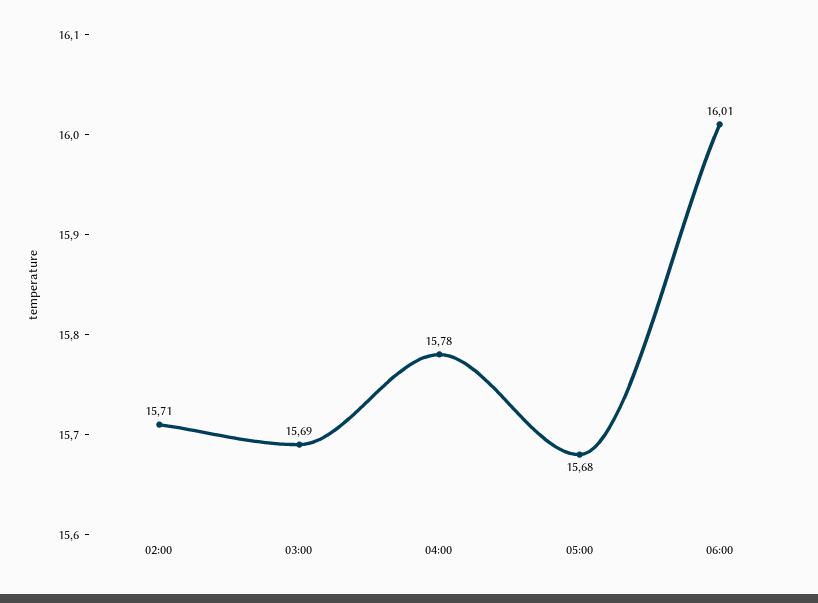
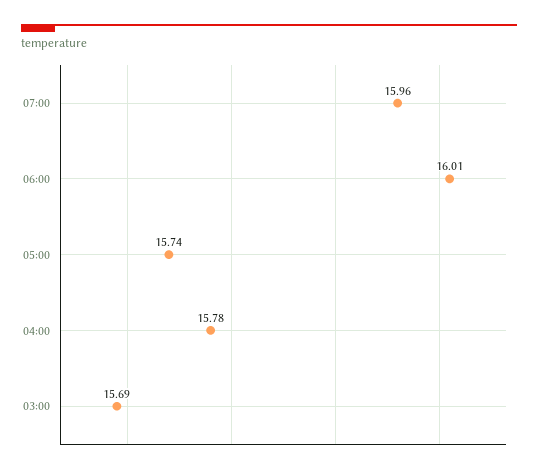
02:00: 15.71 -> none
05:00: 15.68 -> 15.74
07:00: none -> 15.96

